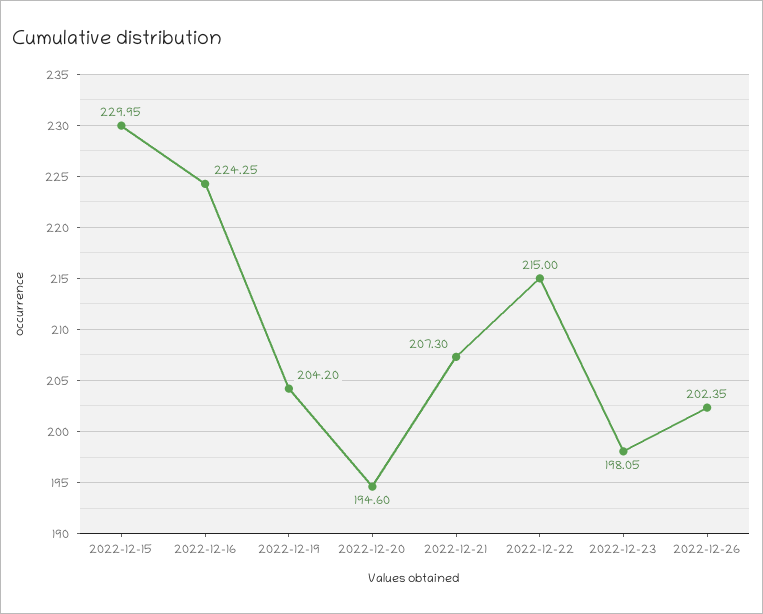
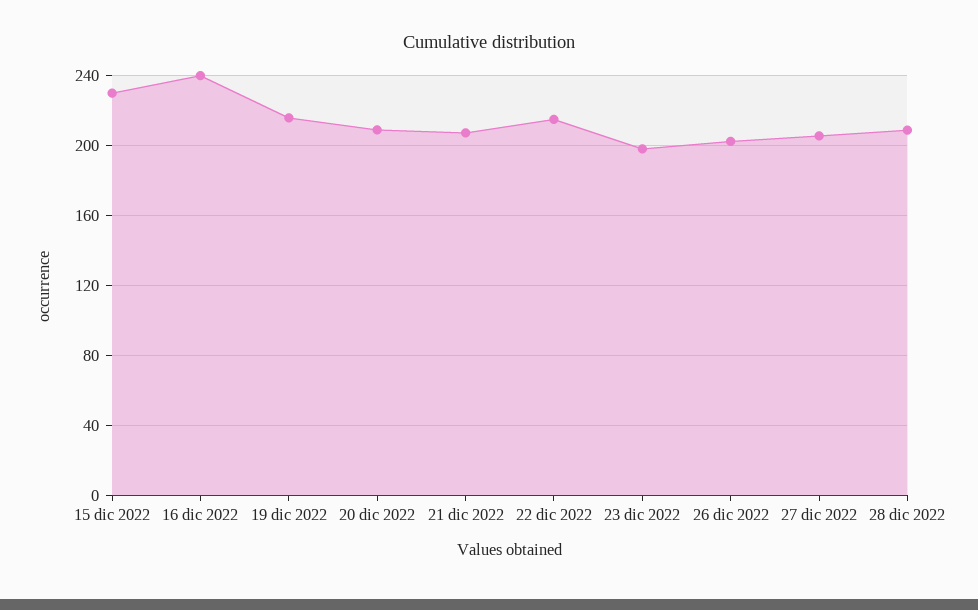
2022-12-16: 224.25 -> 240
2022-12-19: 204.2 -> 215
2022-12-20: 194.6 -> 210
27 dic 2022: none -> 205
28 dic 2022: none -> 210

